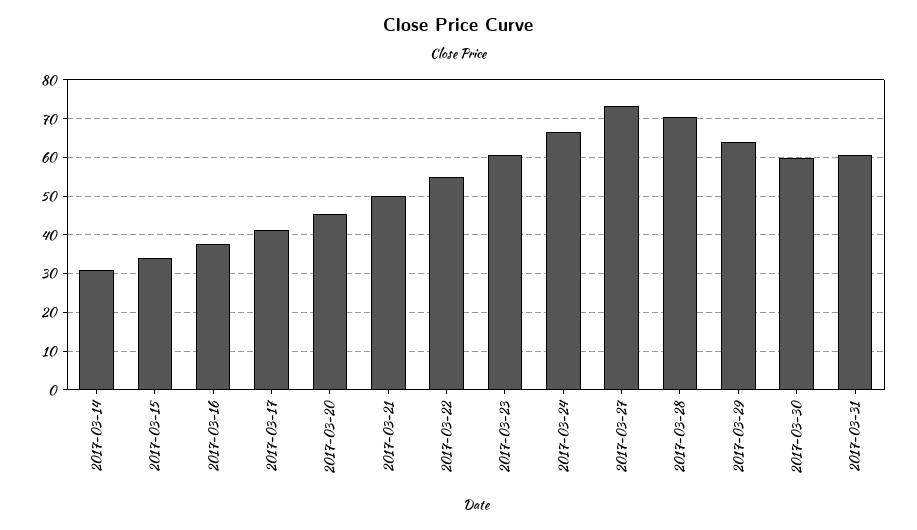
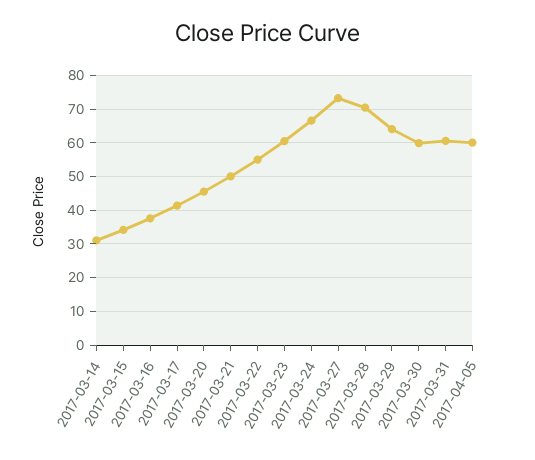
2017-04-05: none -> 60

